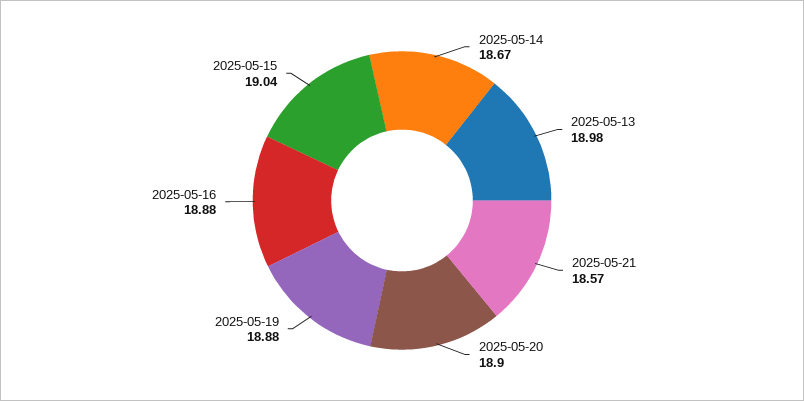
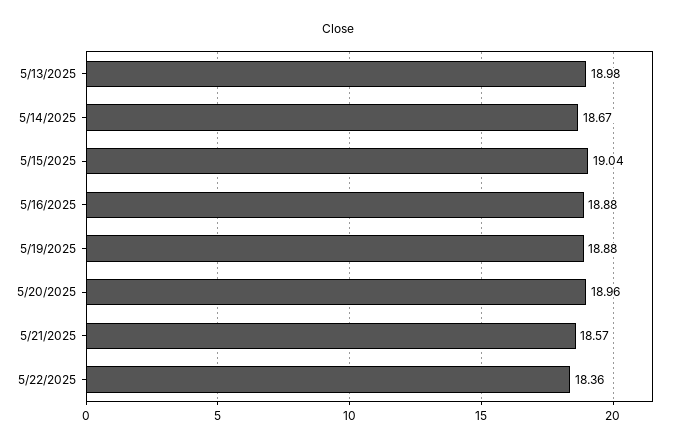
2025-05-20: 18.9 -> 18.96
5/22/2025: none -> 18.36

